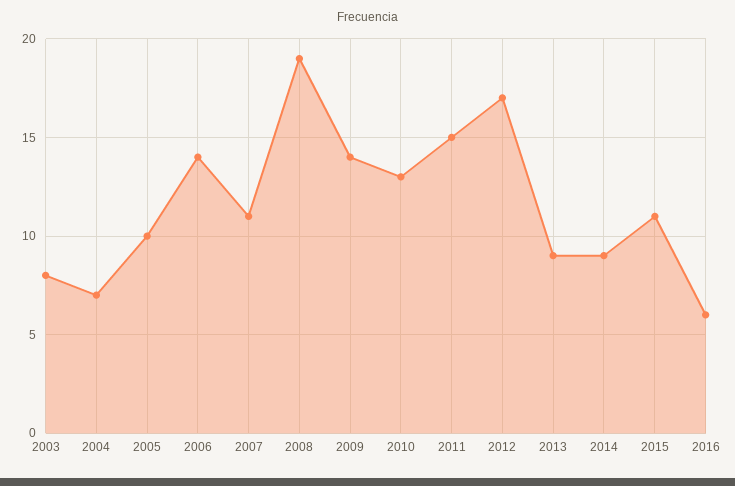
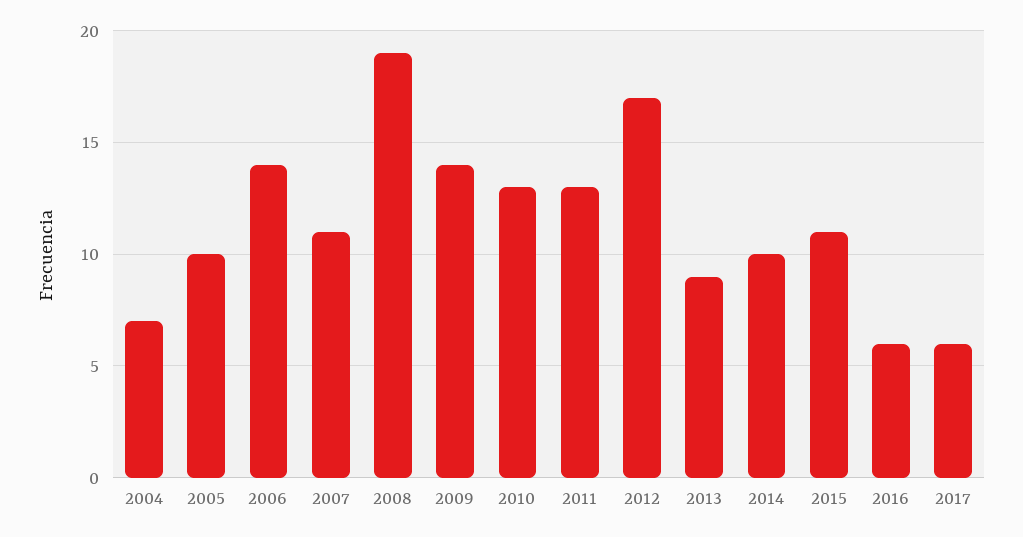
2003: 8 -> none
2011: 15 -> 13
2014: 9 -> 10
2017: none -> 6

